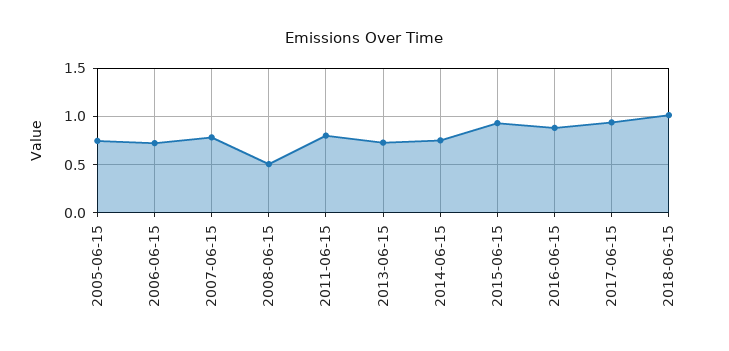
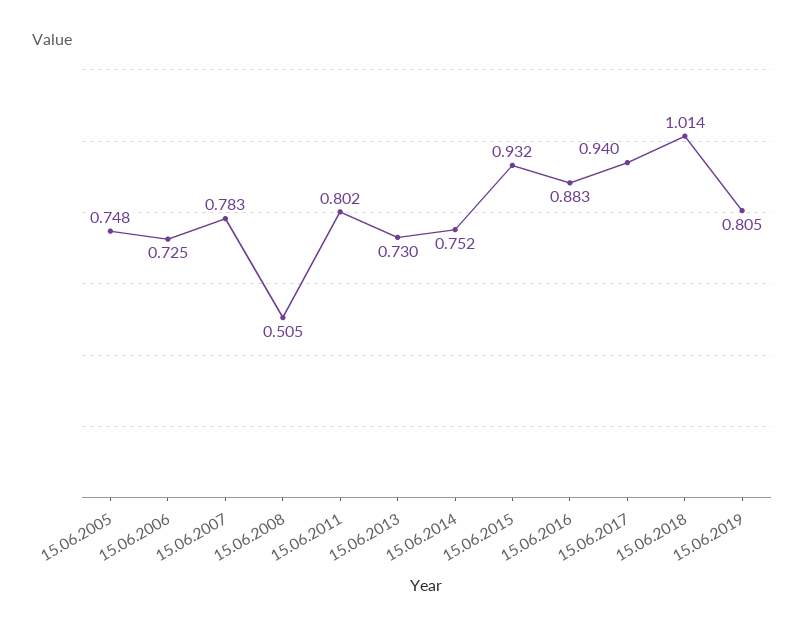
15.06.2019: none -> 0.805

